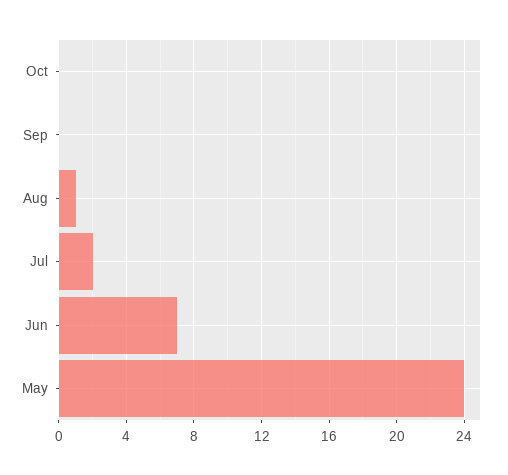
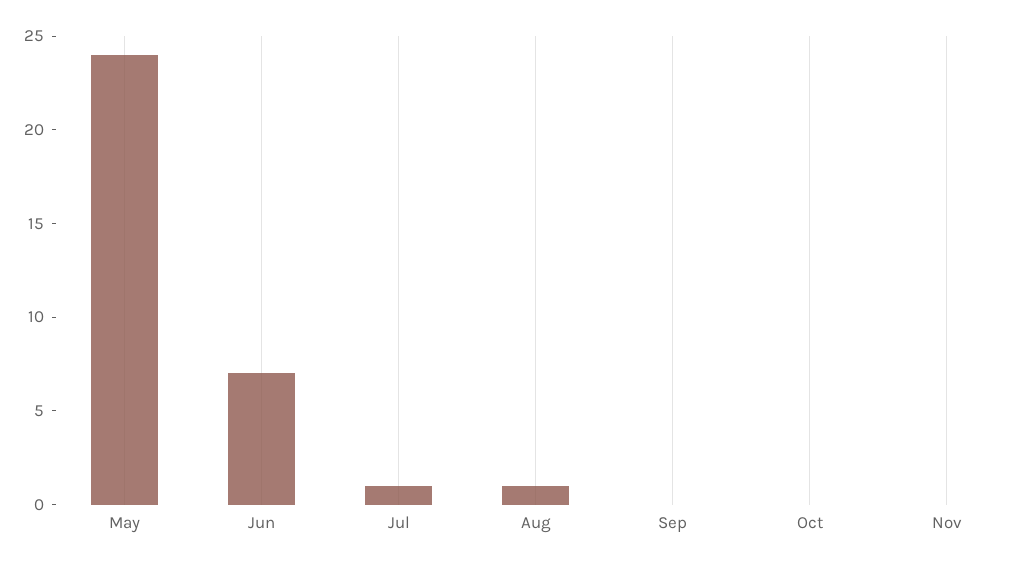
Jul: 2 -> 1
Nov: none -> 0

